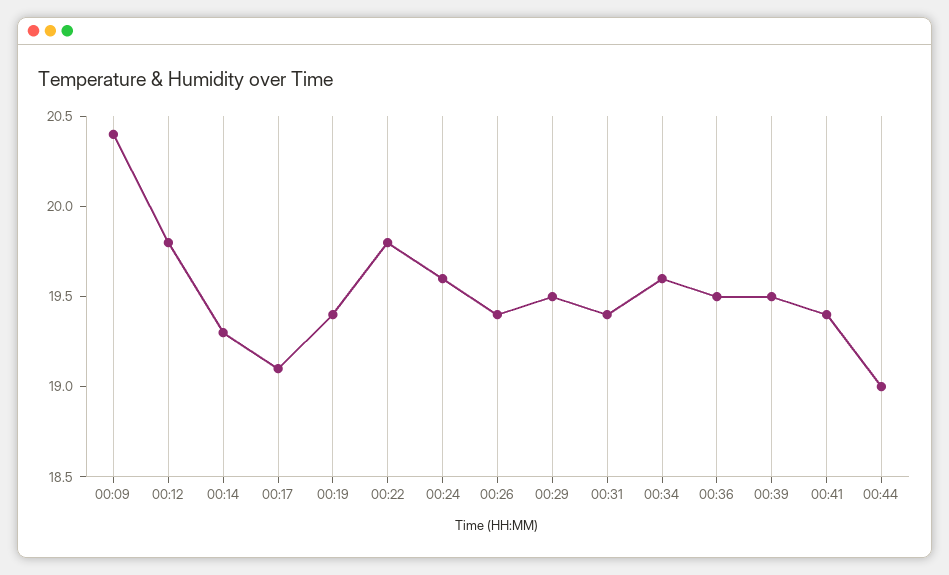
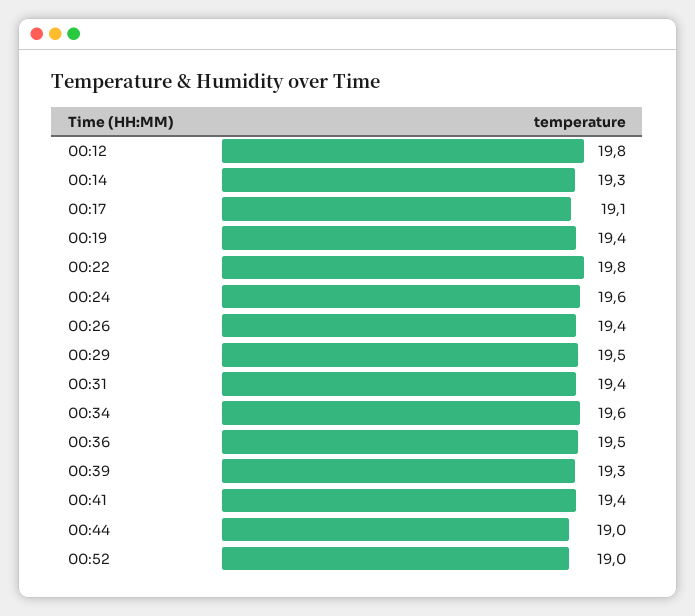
00:09: 20.4 -> none
00:39: 19.5 -> 19.3
00:52: none -> 19

